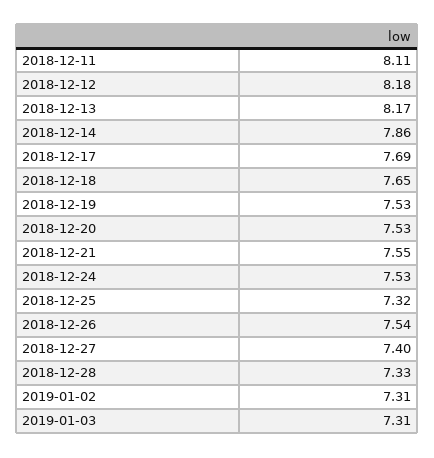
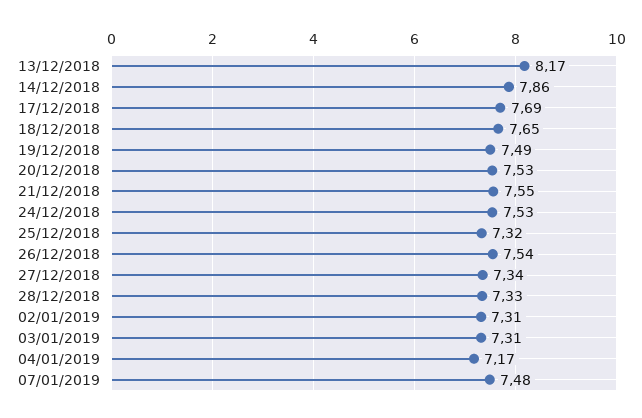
2018-12-11: 8.11 -> none
2018-12-12: 8.18 -> none
2018-12-19: 7.53 -> 7.49
2018-12-27: 7.4 -> 7.34
04/01/2019: none -> 7.17
07/01/2019: none -> 7.48

